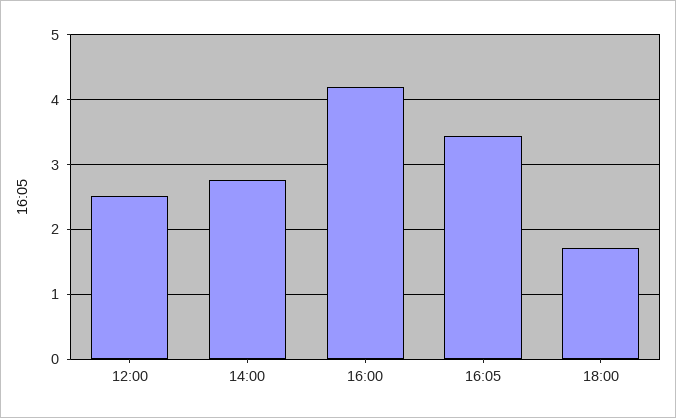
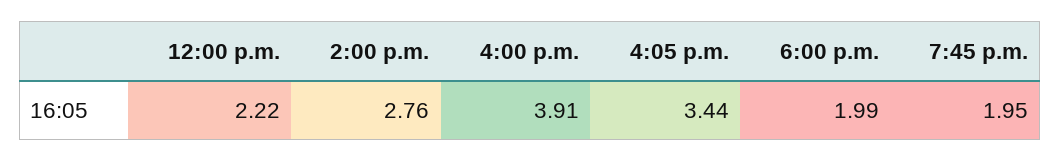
12:00: 2.5 -> 2.22
16:00: 4.2 -> 3.91
18:00: 1.7 -> 1.99
7:45 p.m.: none -> 1.95

